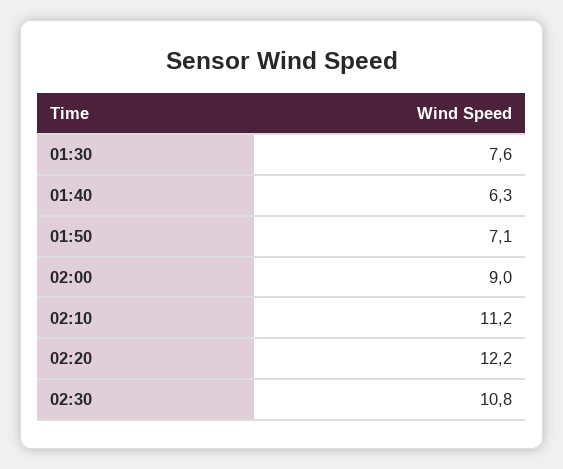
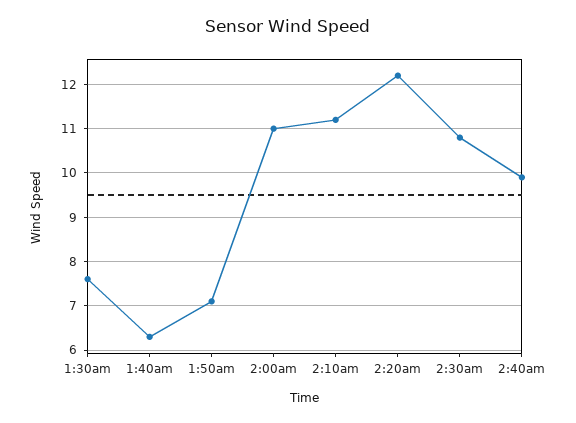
02:00: 9 -> 11
2:40am: none -> 10

